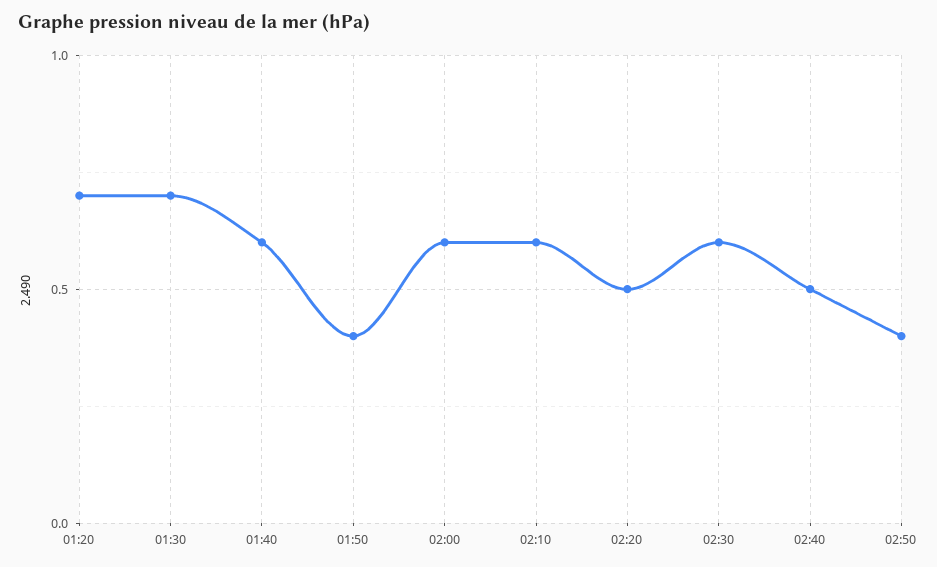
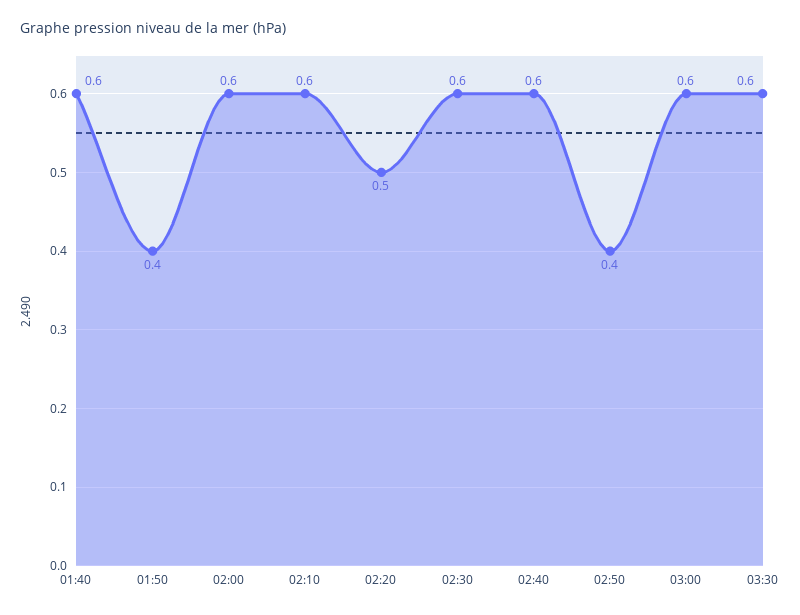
01:20: 0.7 -> none
01:30: 0.7 -> none
02:40: 0.5 -> 0.6
03:00: none -> 0.6
03:30: none -> 0.6

